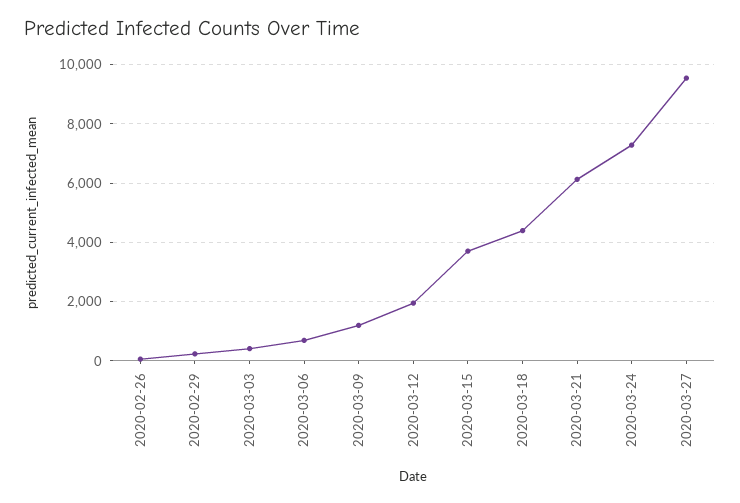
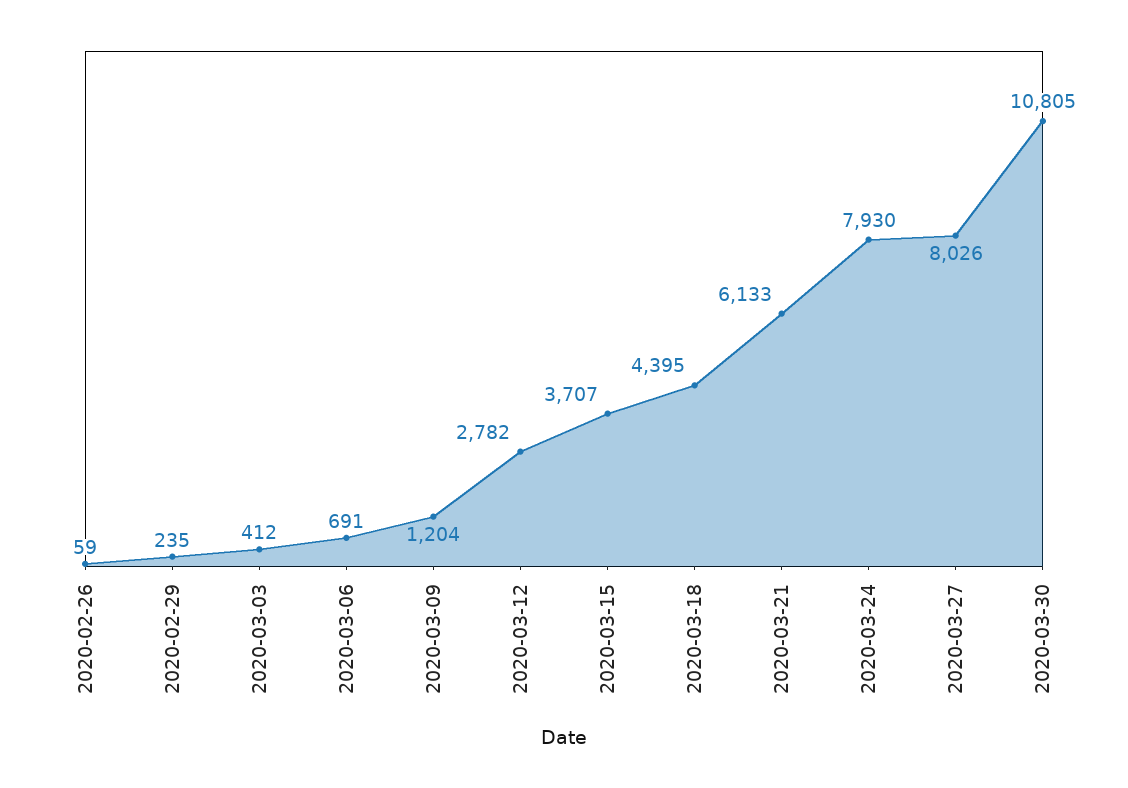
2020-03-12: 2000 -> 2782
2020-03-24: 7250 -> 7930
2020-03-27: 9500 -> 8026
2020-03-30: none -> 10805

